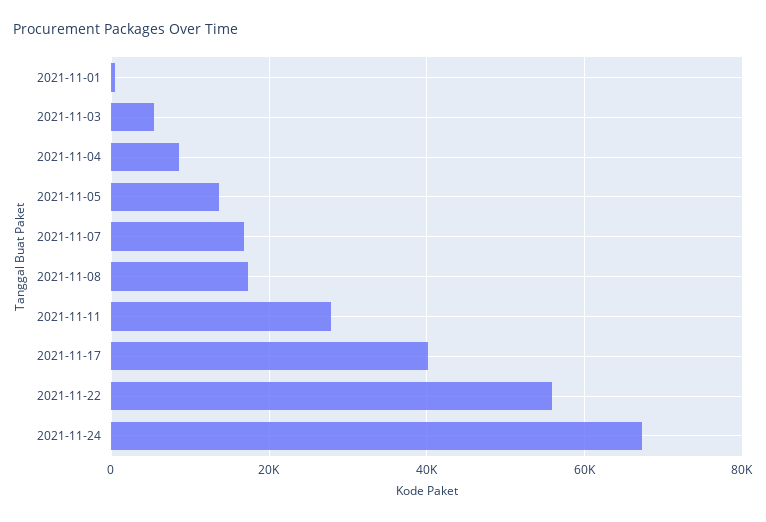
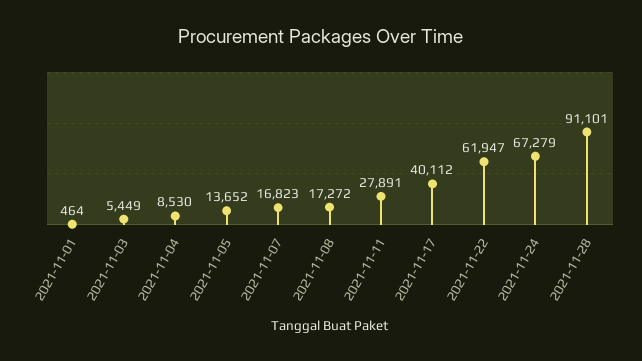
2021-11-22: 56000 -> 61947
2021-11-28: none -> 91101

